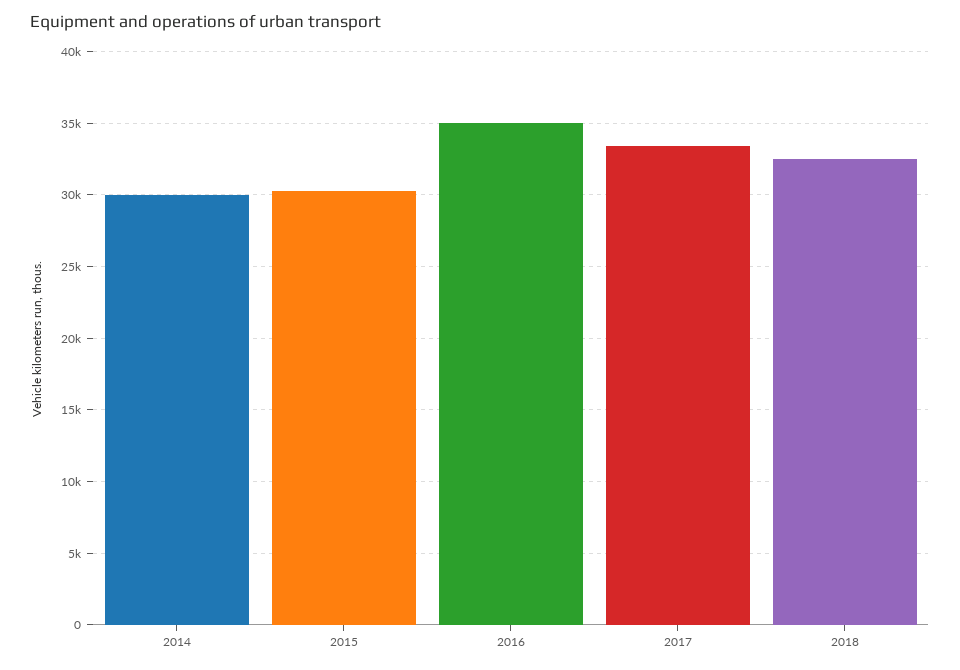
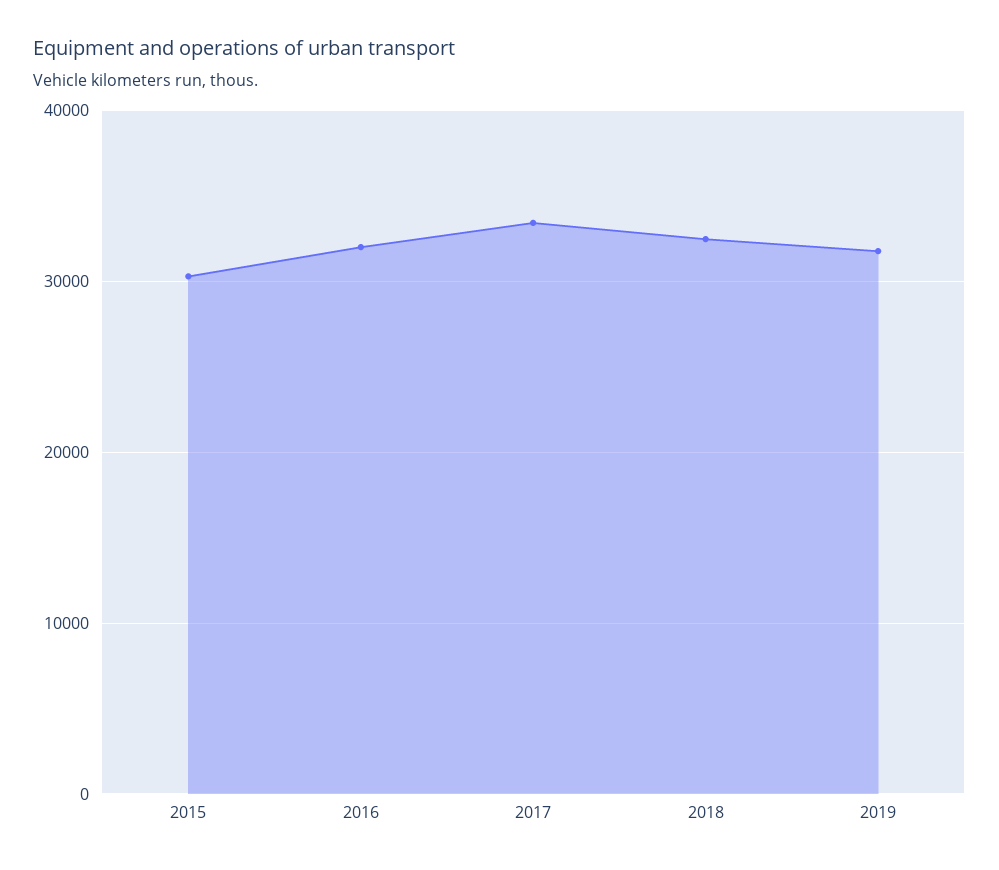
2014: 30000 -> none
2016: 35000 -> 32000
2019: none -> 32000

